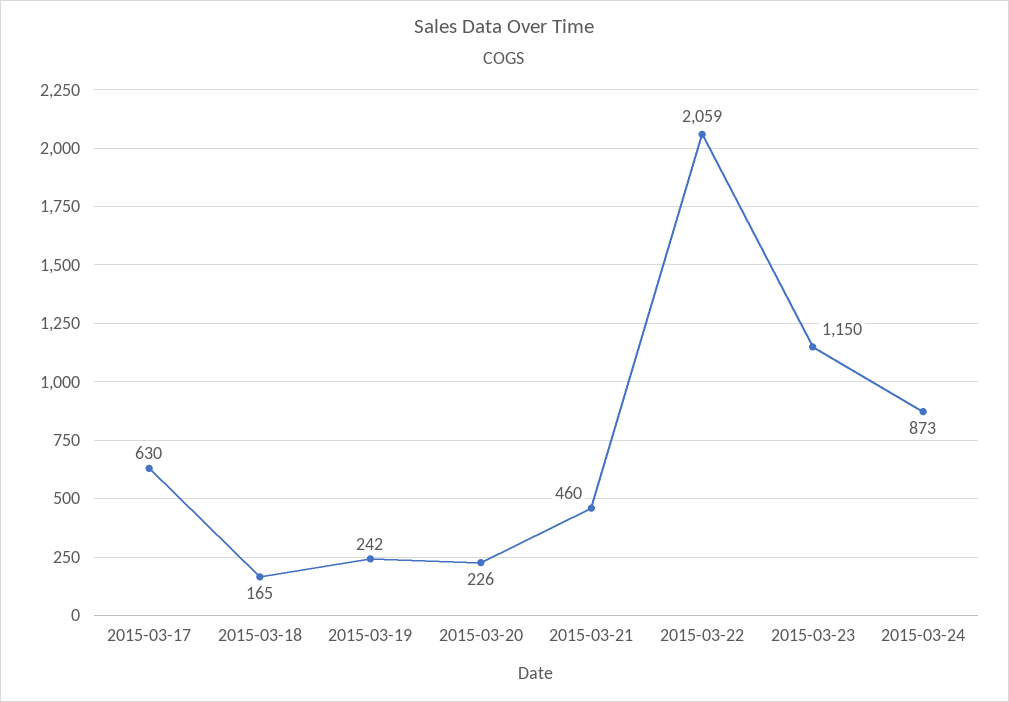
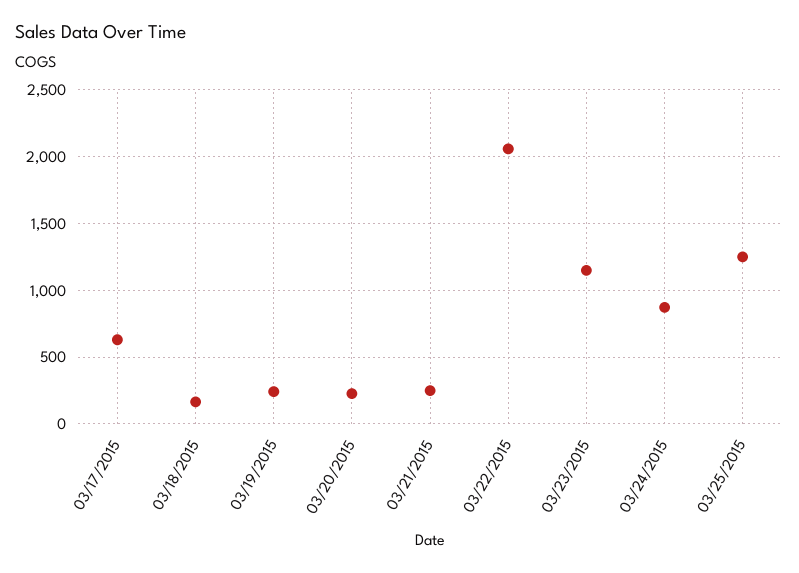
2015-03-21: 460 -> 250
03/25/2015: none -> 1250

